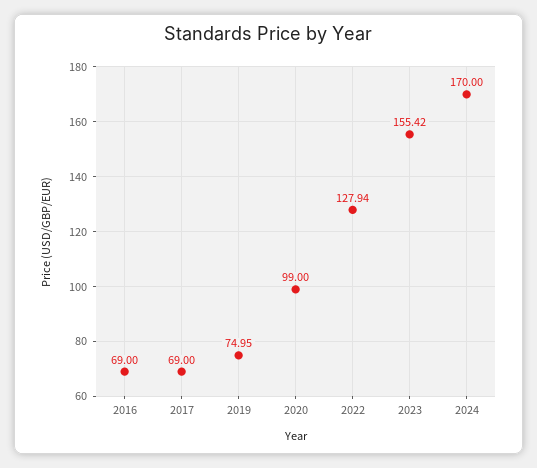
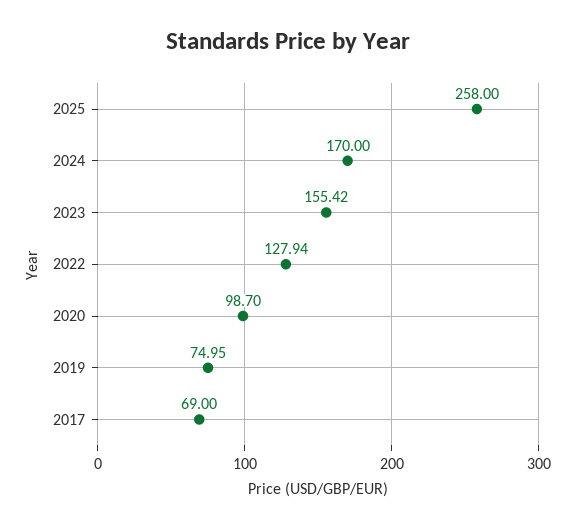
2016: 69 -> none
2020: 99 -> 98.7
2025: none -> 258

